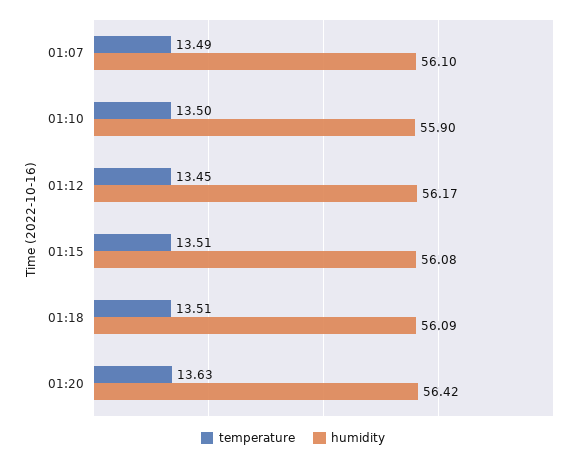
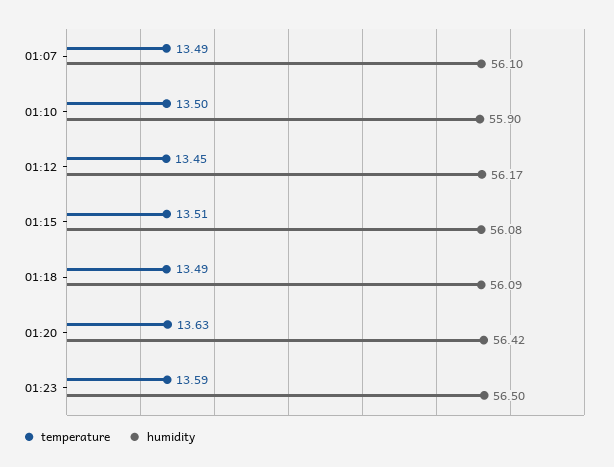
temperature, 01:18: 13.51 -> 13.49
temperature, 01:23: none -> 13.59
humidity, 01:23: none -> 56.5

